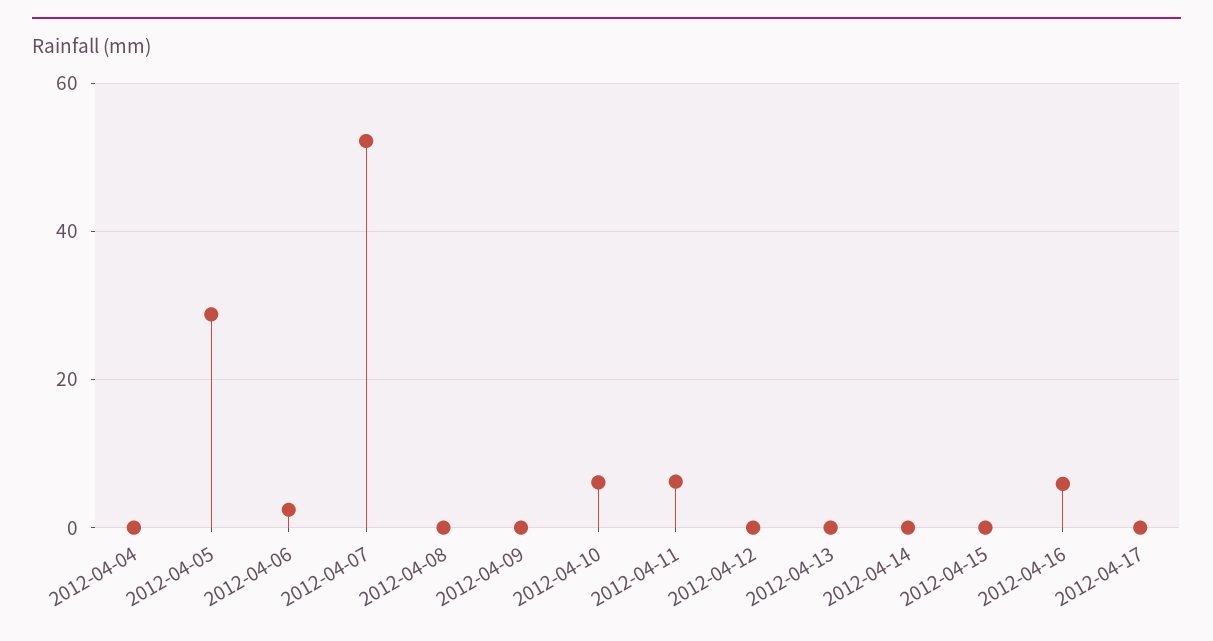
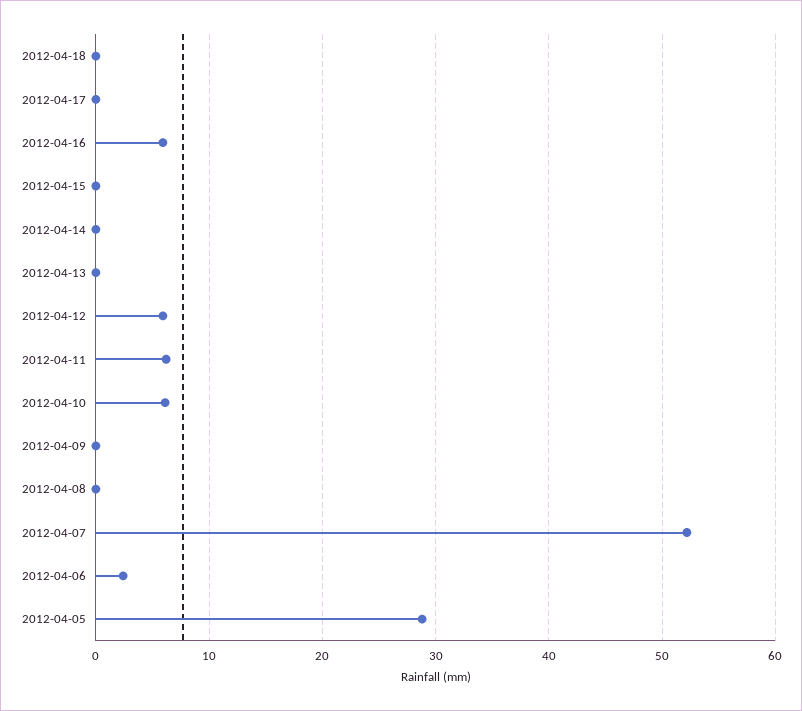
2012-04-04: 0 -> none
2012-04-12: 0 -> 6
2012-04-18: none -> 0

